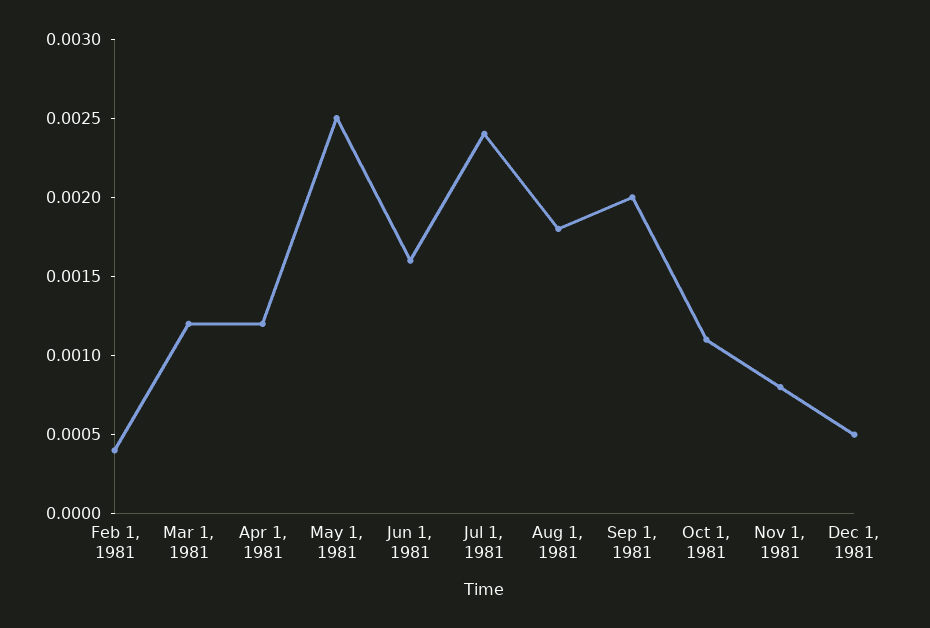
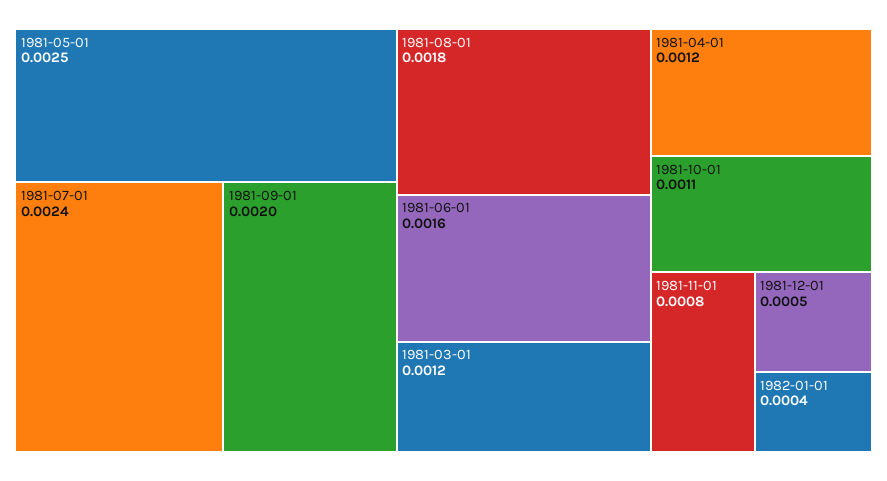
Feb 1, 1981: 0.0004 -> none
1982-01-01: none -> 0.0004

